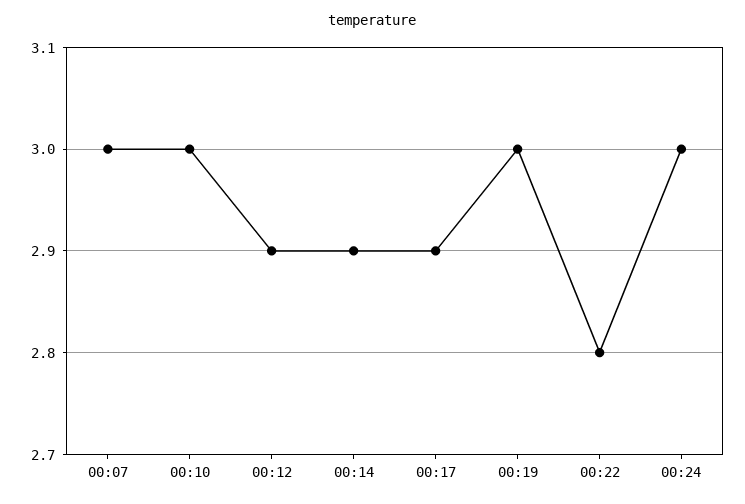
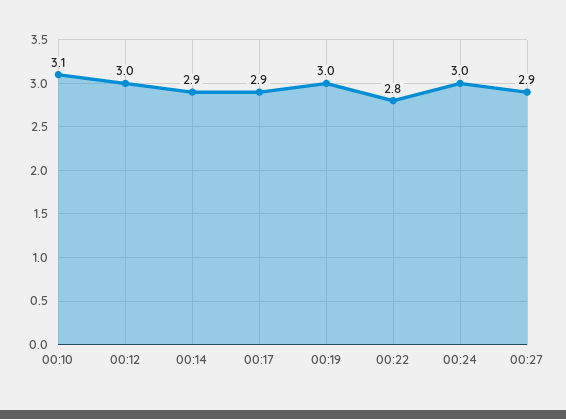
00:07: 3 -> none
00:10: 3 -> 3.1
00:12: 2.9 -> 3
00:27: none -> 2.9

